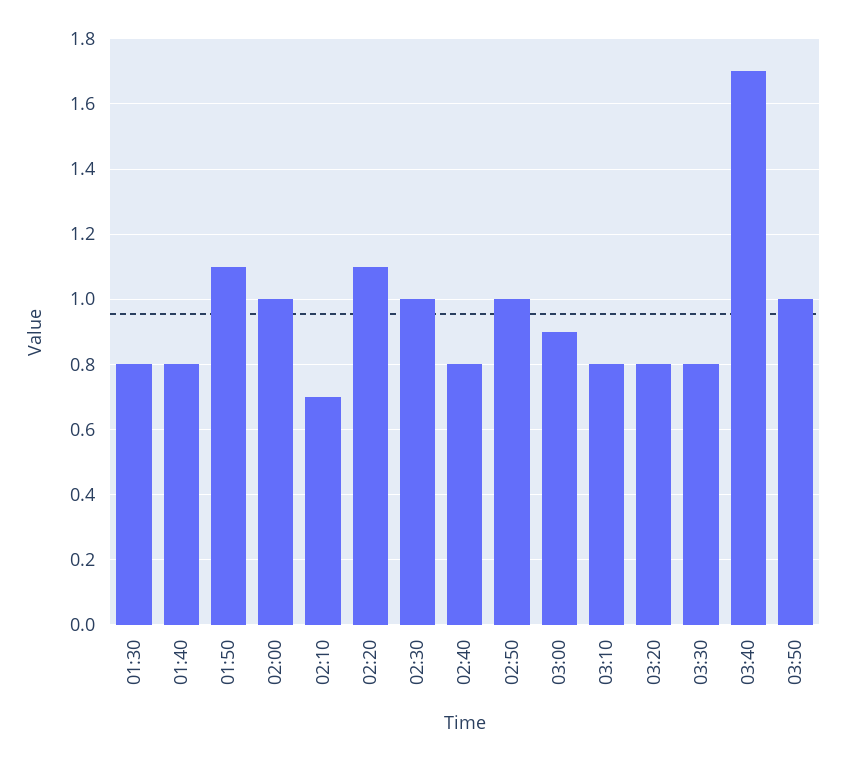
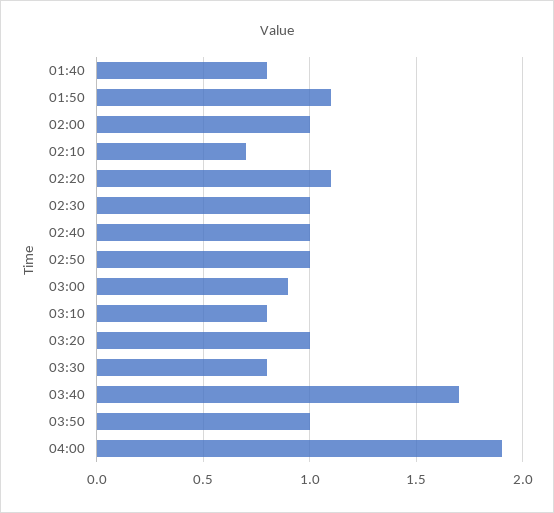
01:30: 0.8 -> none
02:40: 0.8 -> 1
03:20: 0.8 -> 1
04:00: none -> 1.9

